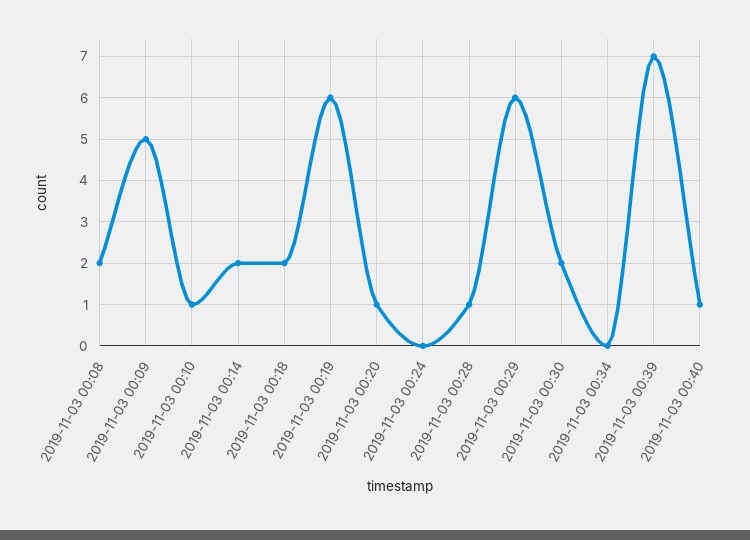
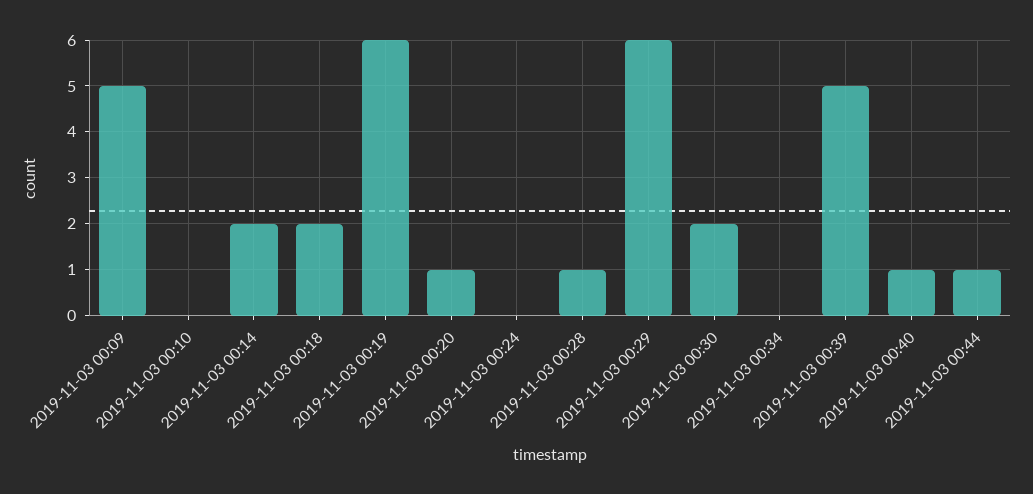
2019-11-03 00:08: 2 -> none
2019-11-03 00:10: 1 -> 0
2019-11-03 00:39: 7 -> 5
2019-11-03 00:44: none -> 1

